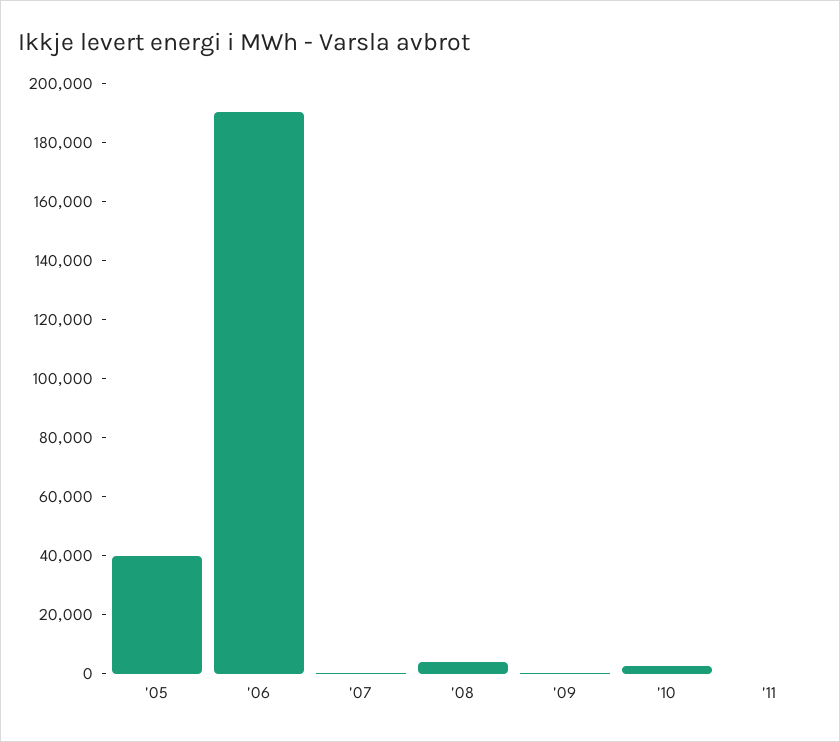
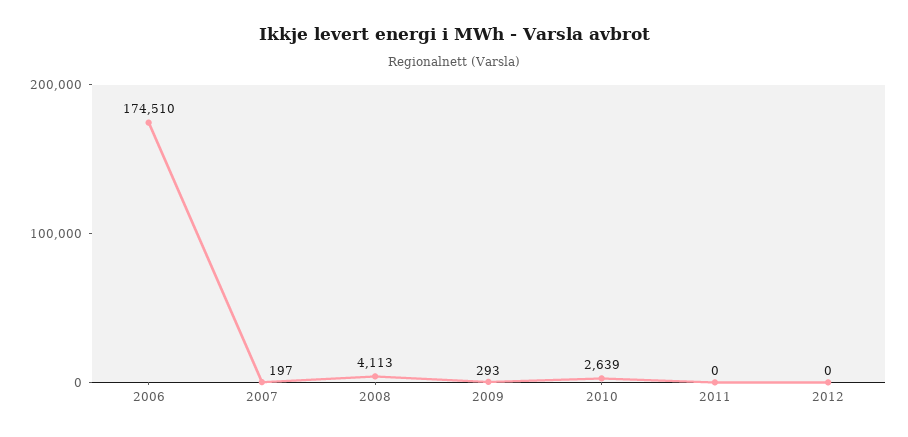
'05: 40000 -> none
'06: 190000 -> 174510
2012: none -> 0

